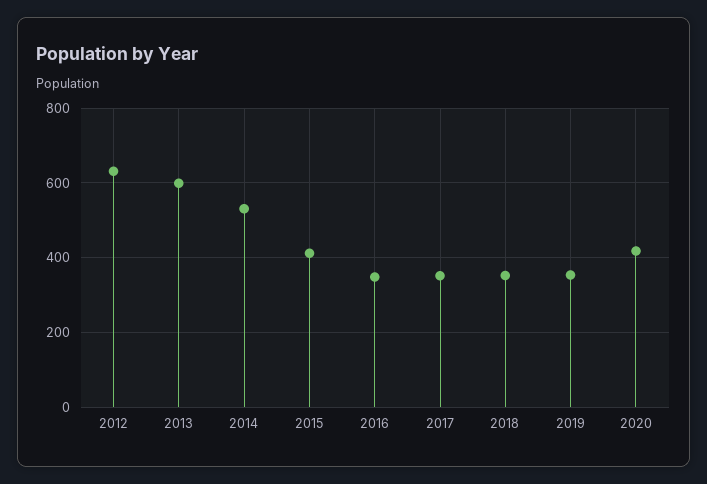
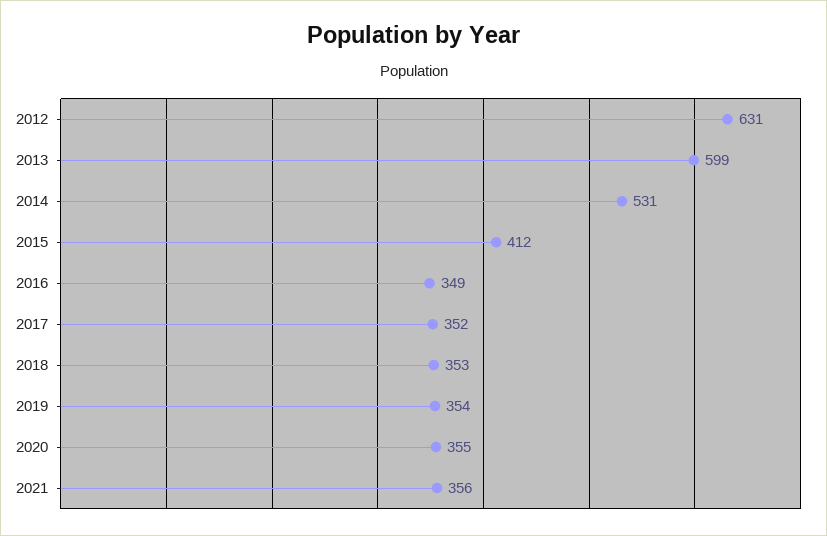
2020: 420 -> 355
2021: none -> 356

